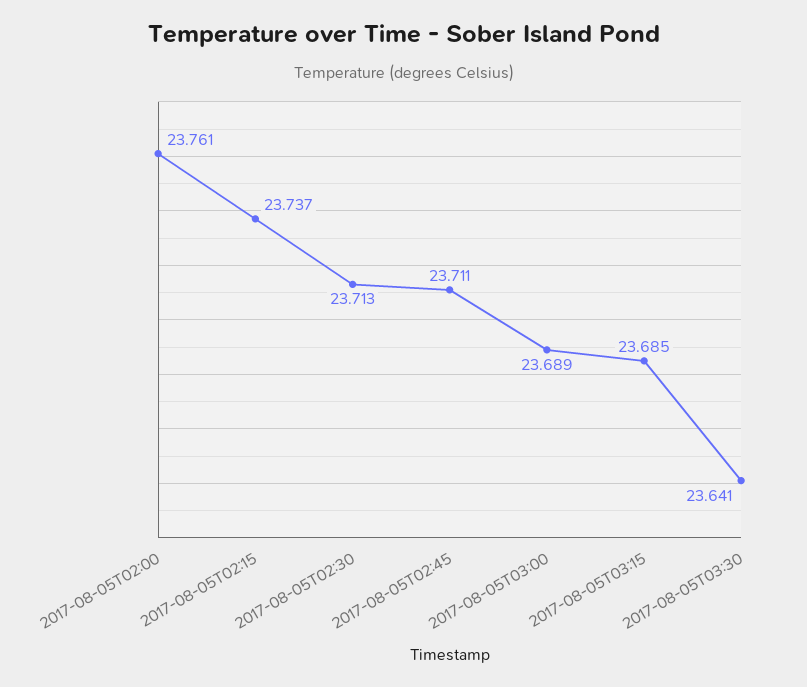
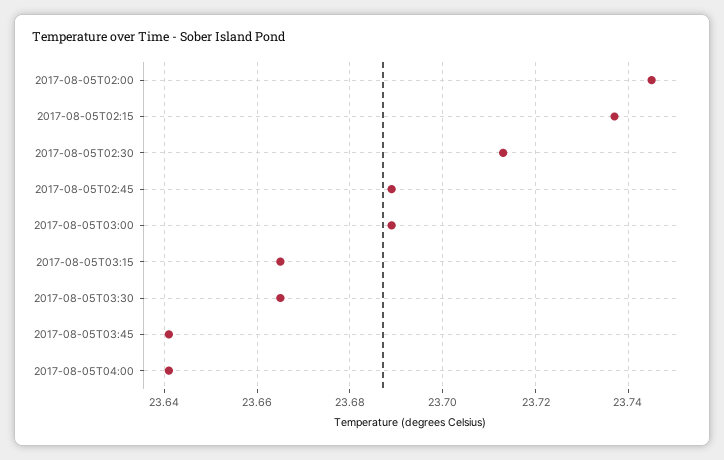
2017-08-05T02:00: 23.761 -> 23.745
2017-08-05T02:45: 23.711 -> 23.69
2017-08-05T03:15: 23.685 -> 23.665
2017-08-05T03:30: 23.641 -> 23.665
2017-08-05T03:45: none -> 23.64
2017-08-05T04:00: none -> 23.64

